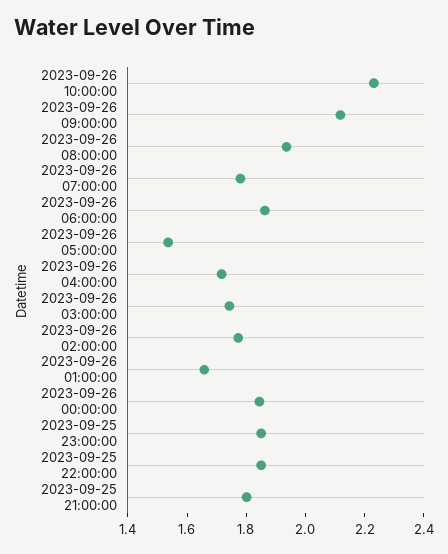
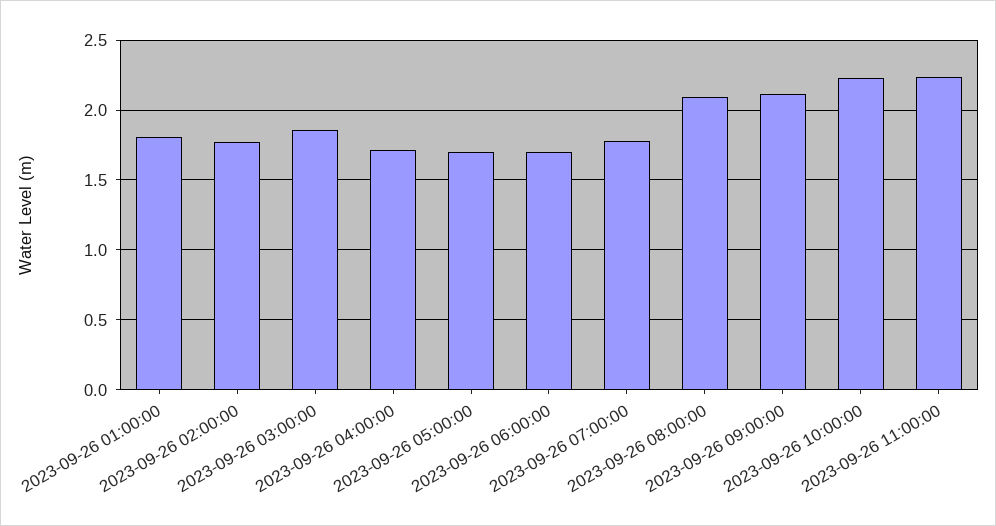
2023-09-26 08:00:00: 1.95 -> 2.1
2023-09-26 06:00:00: 1.85 -> 1.7
2023-09-26 05:00:00: 1.55 -> 1.7
2023-09-26 03:00:00: 1.75 -> 1.85
2023-09-26 01:00:00: 1.65 -> 1.8
2023-09-26 00:00:00: 1.85 -> none
2023-09-25 23:00:00: 1.85 -> none
2023-09-25 22:00:00: 1.85 -> none
2023-09-25 21:00:00: 1.8 -> none
2023-09-26 11:00:00: none -> 2.25

